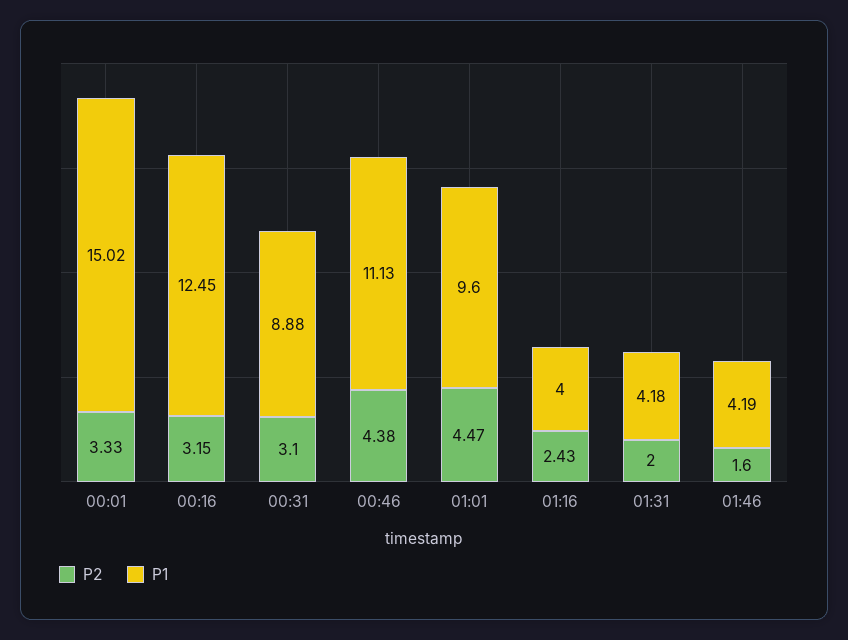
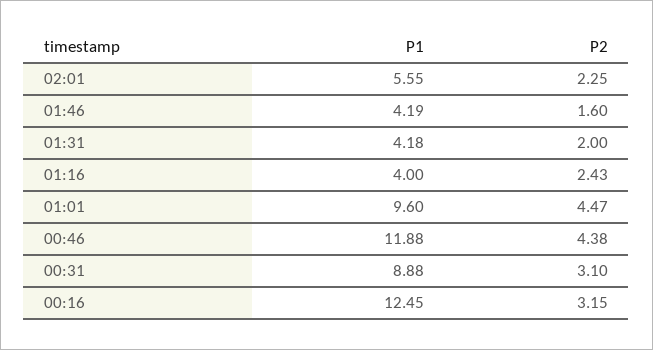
P2, 00:01: 3.33 -> none
P1, 00:01: 15.02 -> none
P1, 00:46: 11.13 -> 11.88
P1, 02:01: none -> 5.55
P2, 02:01: none -> 2.25

